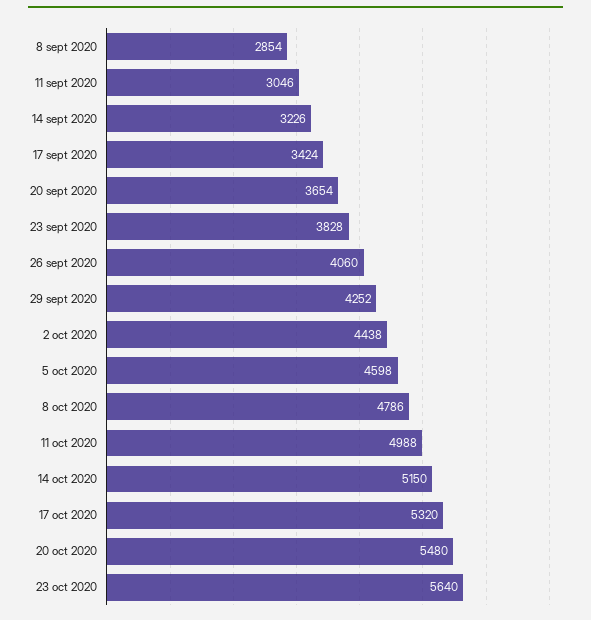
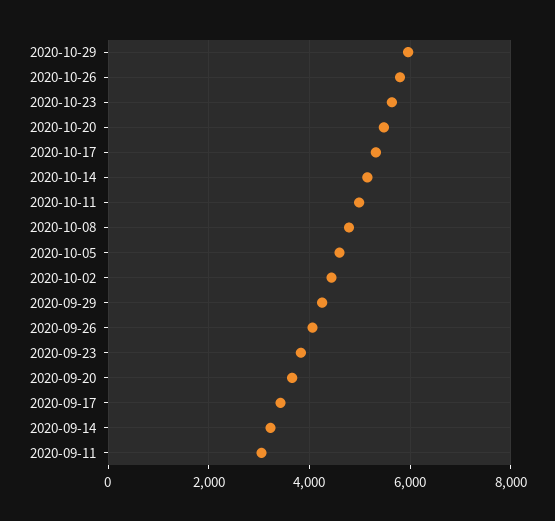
8 sept 2020: 2854 -> none
2020-10-29: none -> 6000
2020-10-26: none -> 5800

